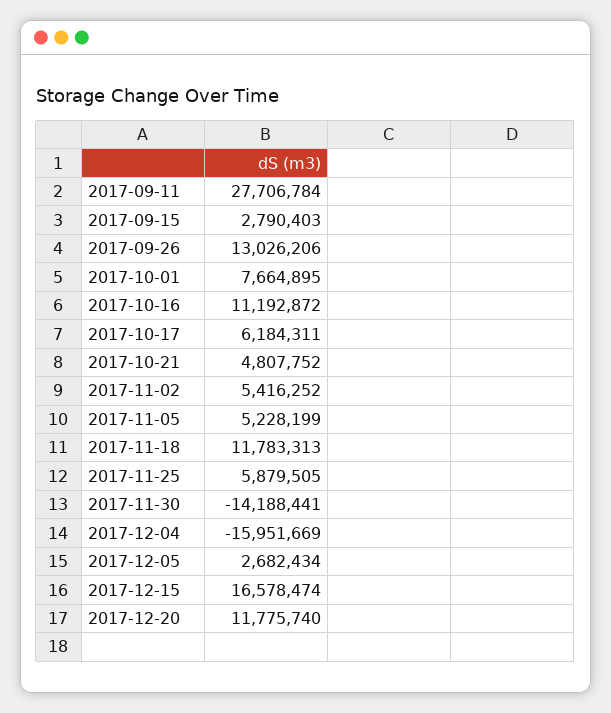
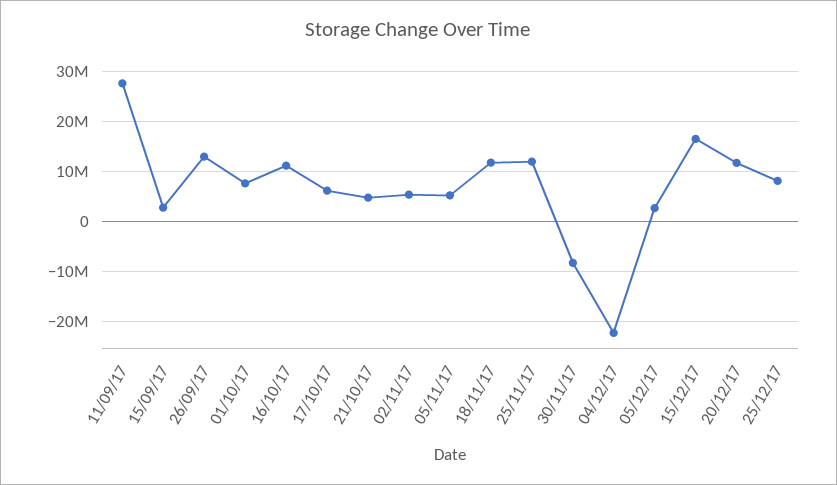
2017-11-25: 5879505 -> 12000000
2017-11-30: -14188441 -> -8000000
2017-12-04: -15951669 -> -22000000
25/12/17: none -> 8000000

